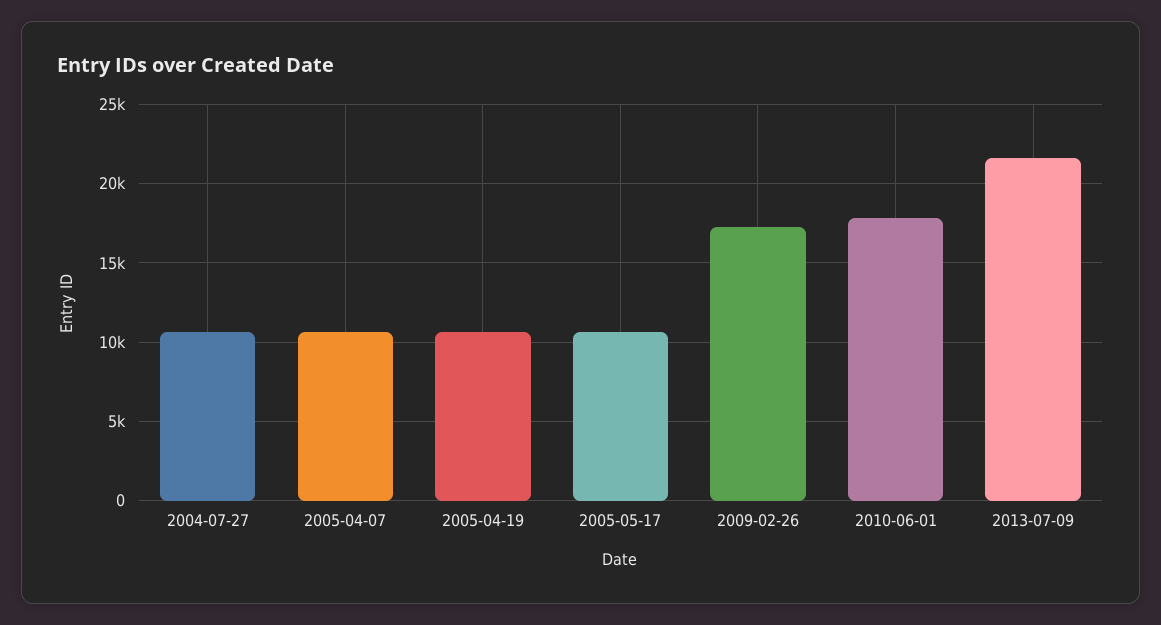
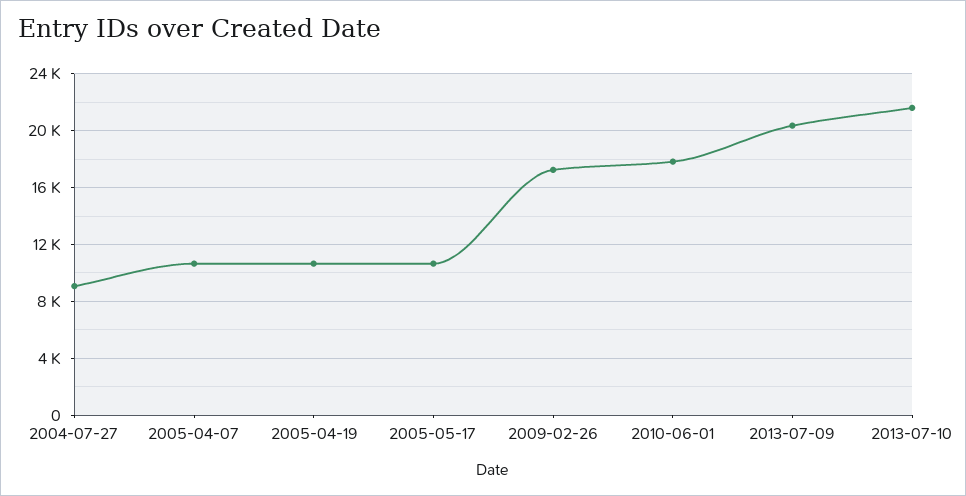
2004-07-27: 10500 -> 9000
2013-07-09: 21500 -> 20500
2013-07-10: none -> 21500

